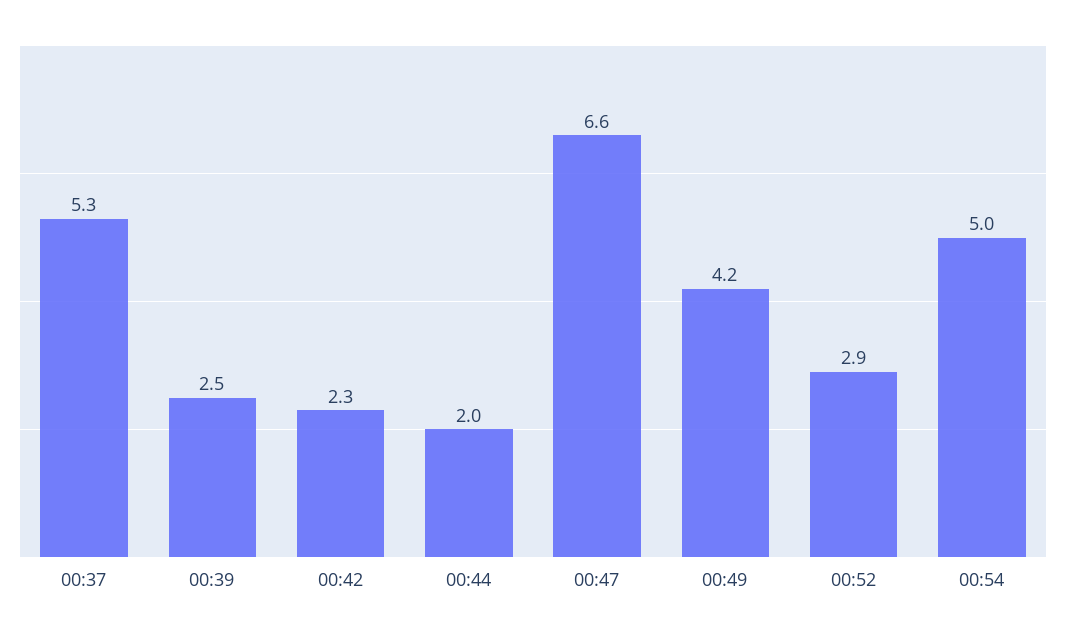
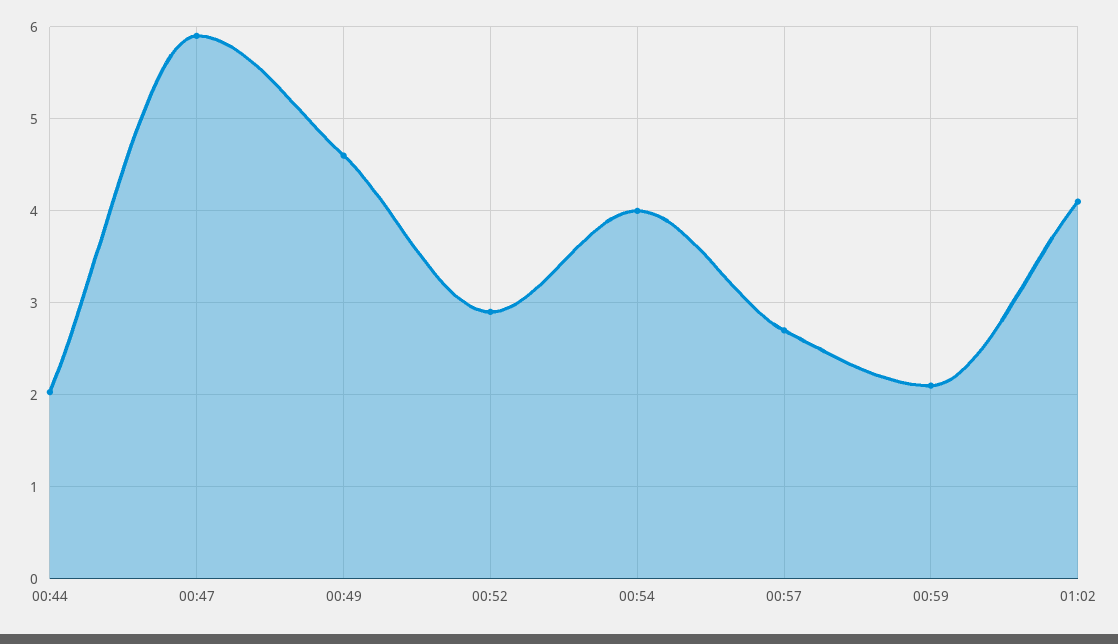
00:37: 5.3 -> none
00:39: 2.5 -> none
00:42: 2.3 -> none
00:47: 6.6 -> 5.9
00:49: 4.2 -> 4.6
00:54: 5 -> 4
00:57: none -> 2.7
00:59: none -> 2.1
01:02: none -> 4.1

